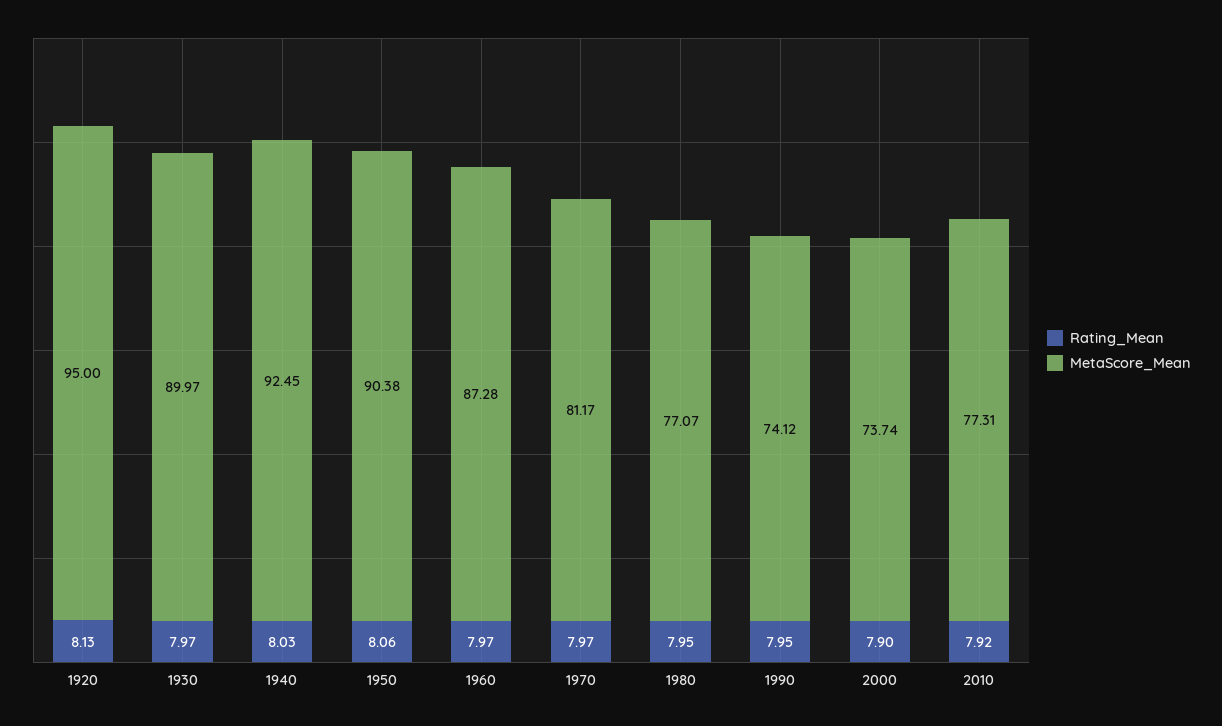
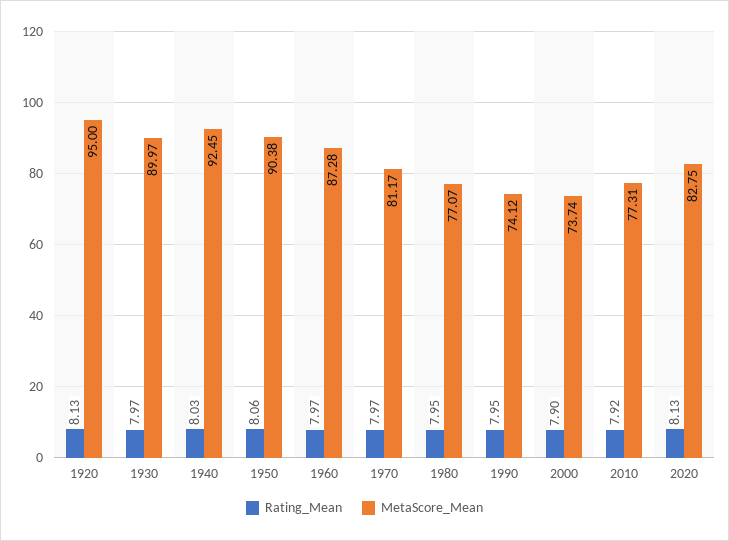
Rating_Mean, 2020: none -> 8.13
MetaScore_Mean, 2020: none -> 82.75

